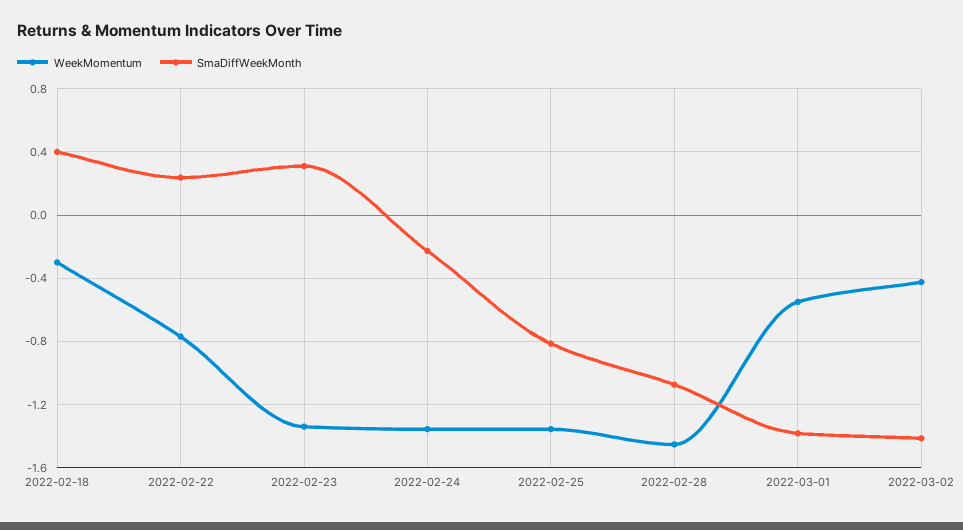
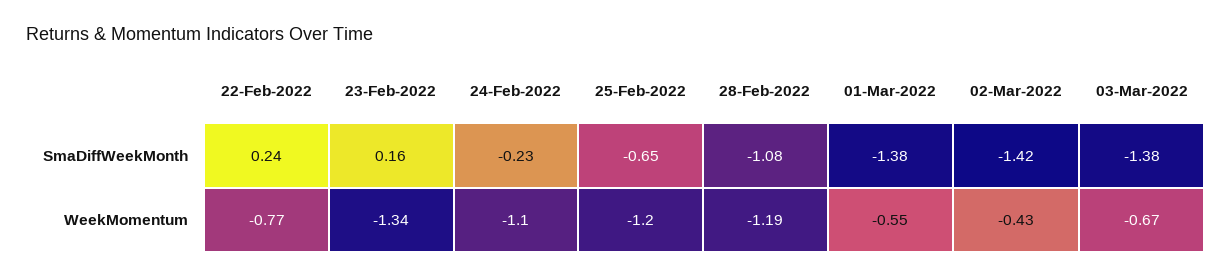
WeekMomentum, 2022-02-18: -0.3 -> none
SmaDiffWeekMonth, 2022-02-18: 0.4 -> none
SmaDiffWeekMonth, 2022-02-23: 0.3 -> 0.16
WeekMomentum, 2022-02-24: -1.35 -> -1.1
WeekMomentum, 2022-02-25: -1.35 -> -1.2
SmaDiffWeekMonth, 2022-02-25: -0.8 -> -0.65
WeekMomentum, 2022-02-28: -1.45 -> -1.19
SmaDiffWeekMonth, 03-Mar-2022: none -> -1.38
WeekMomentum, 03-Mar-2022: none -> -0.67

